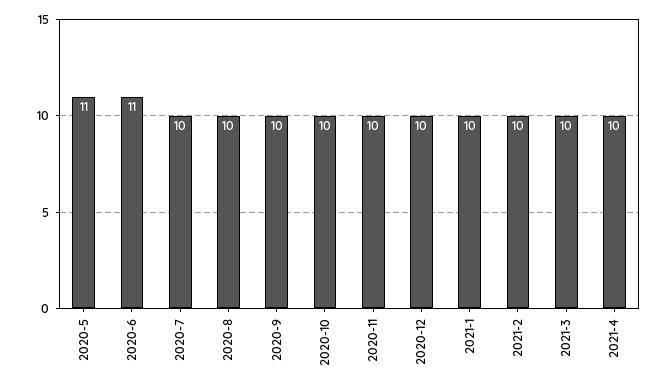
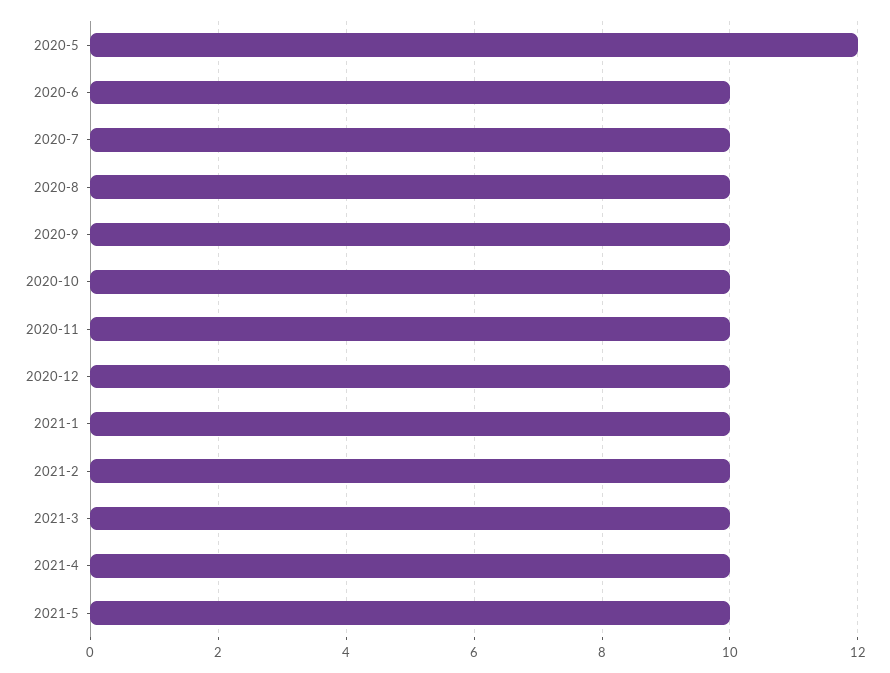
2020-5: 11 -> 12
2020-6: 11 -> 10
2021-5: none -> 10

